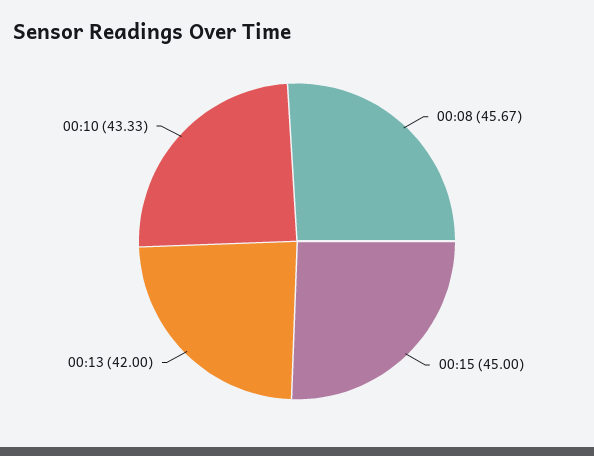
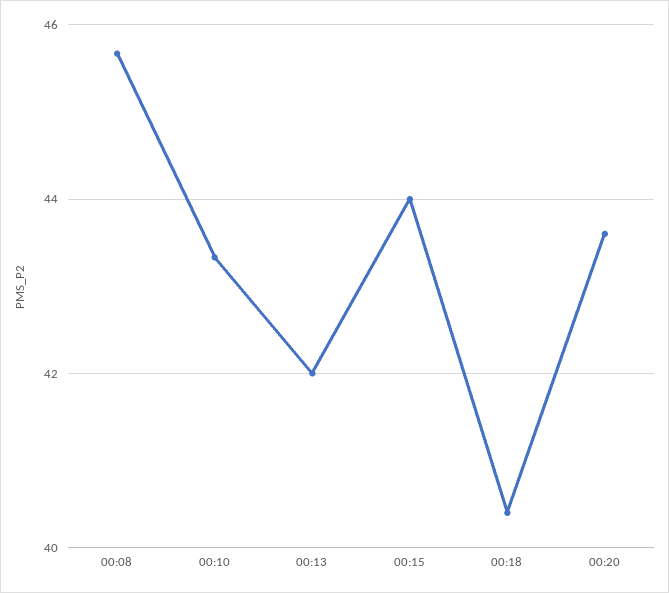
00:15: 45 -> 44
00:18: none -> 40.4
00:20: none -> 43.6

